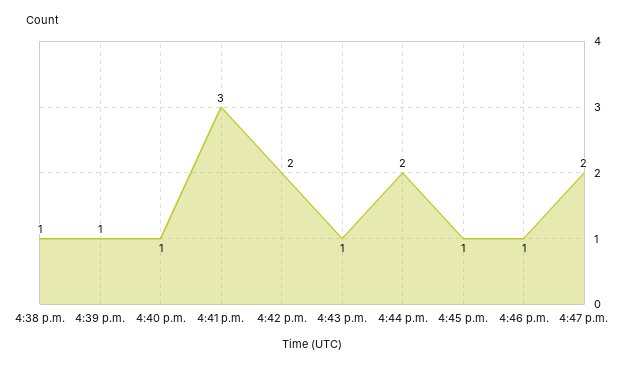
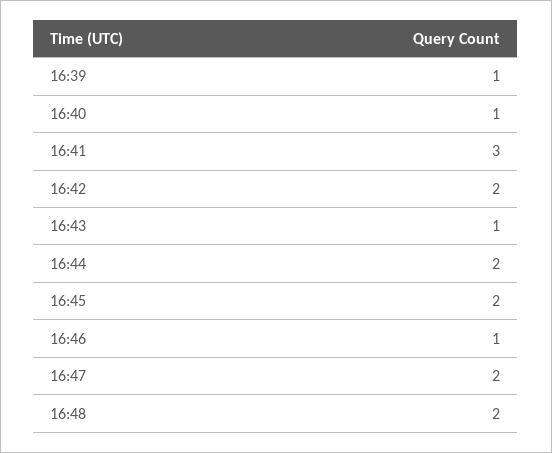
4:38 p.m.: 1 -> none
4:45 p.m.: 1 -> 2
16:48: none -> 2

